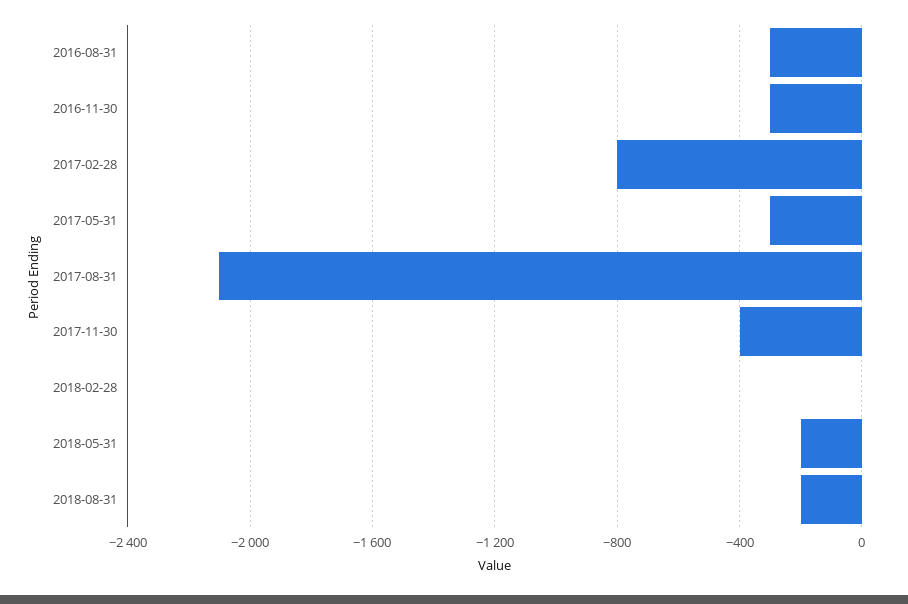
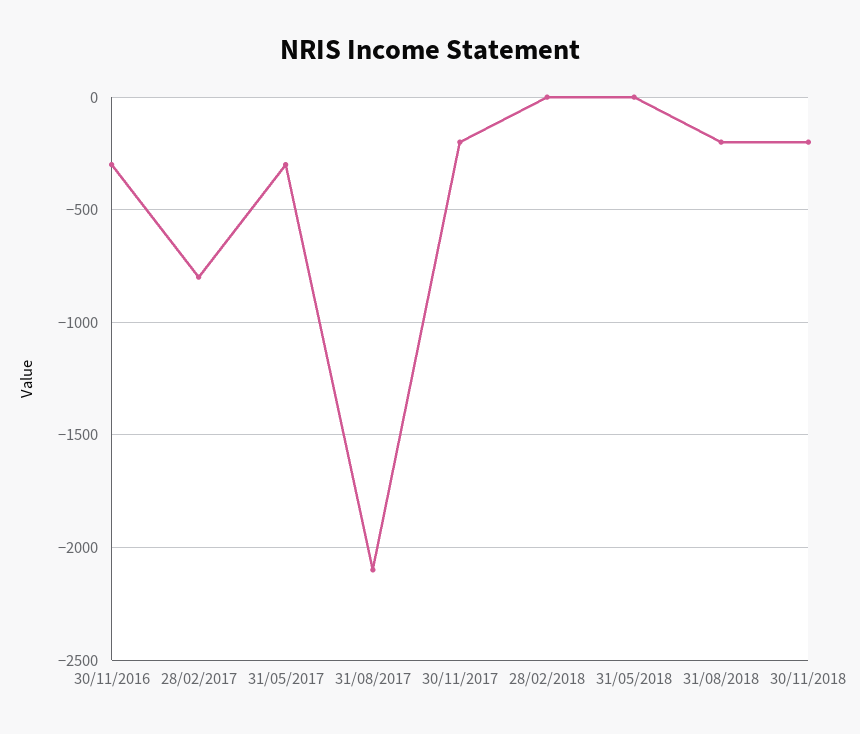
2016-08-31: -300 -> none
2017-11-30: -400 -> -200
2018-05-31: -200 -> 0
30/11/2018: none -> -200

